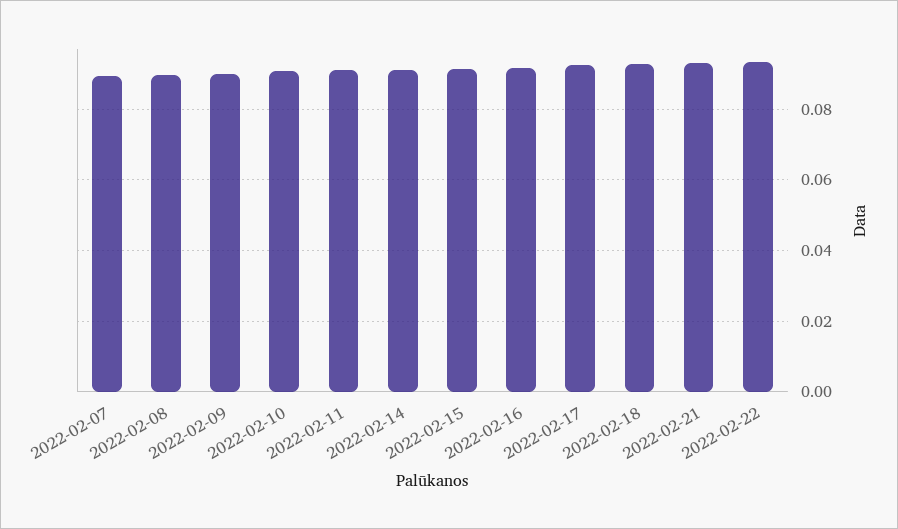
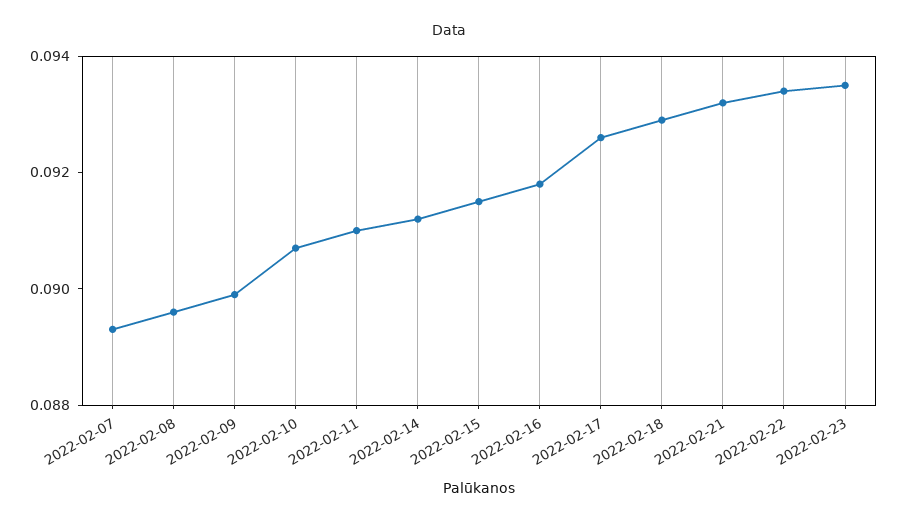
2022-02-23: none -> 0.0935

